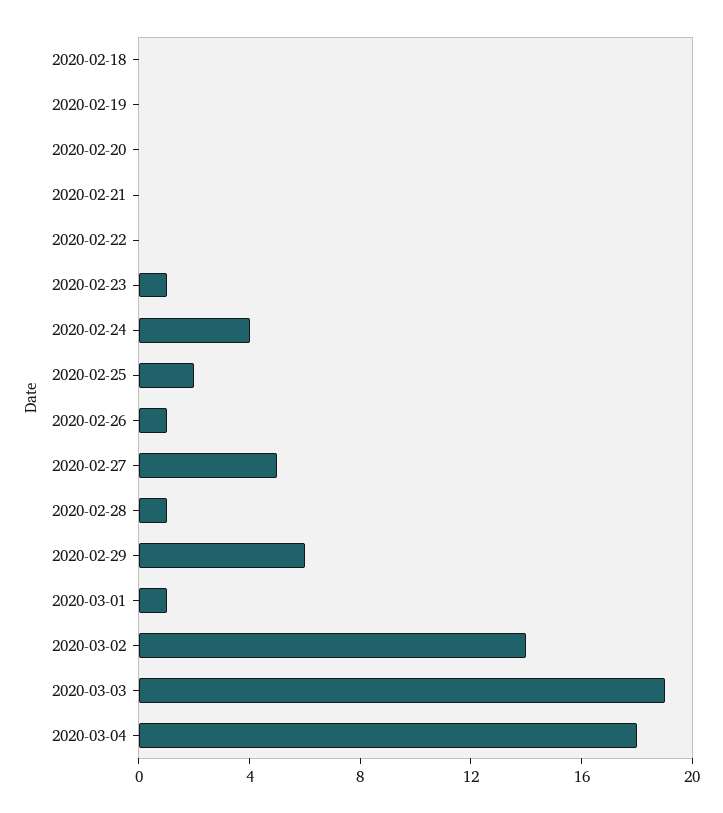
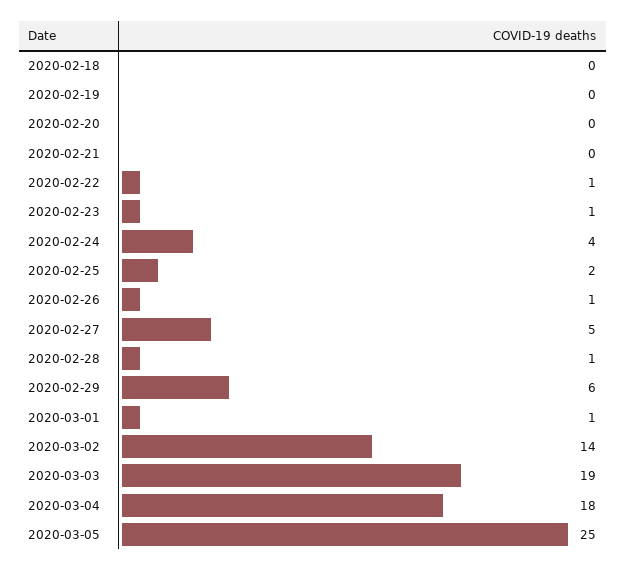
2020-02-22: 0 -> 1
2020-03-05: none -> 25

